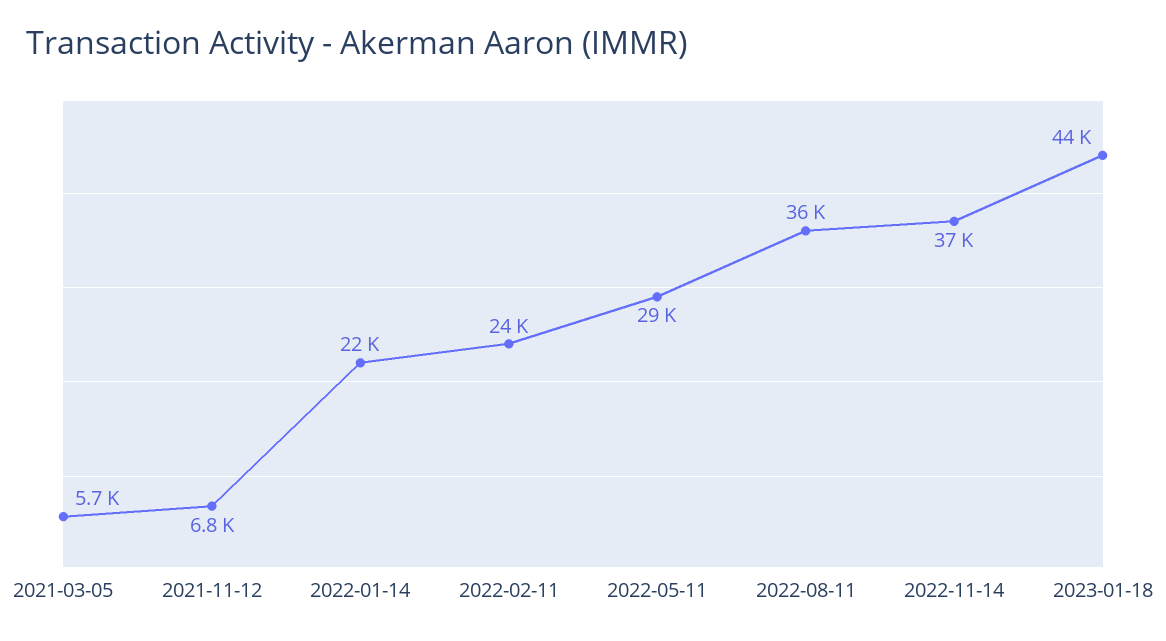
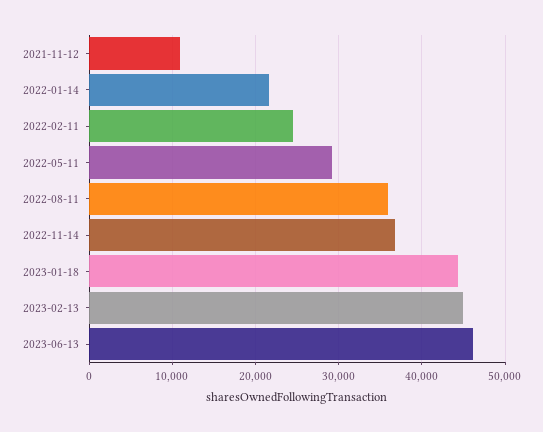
2021-03-05: 5700 -> none
2021-11-12: 6800 -> 11000
2023-02-13: none -> 45000
2023-06-13: none -> 46000

